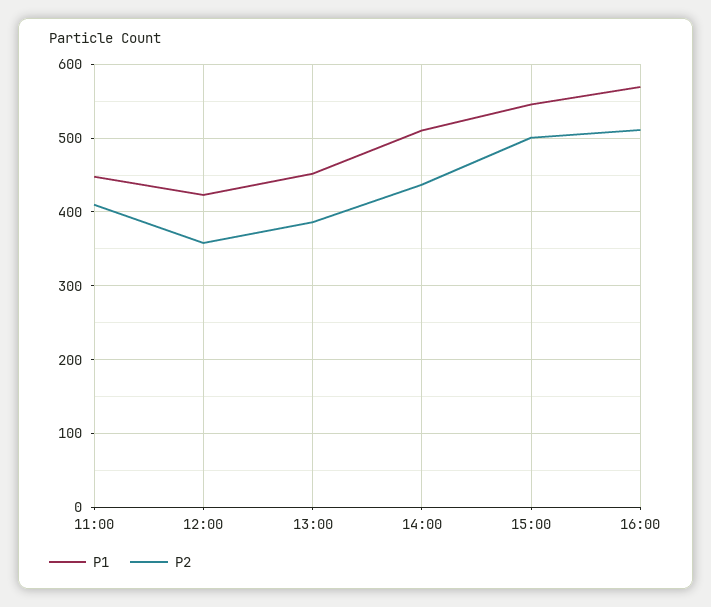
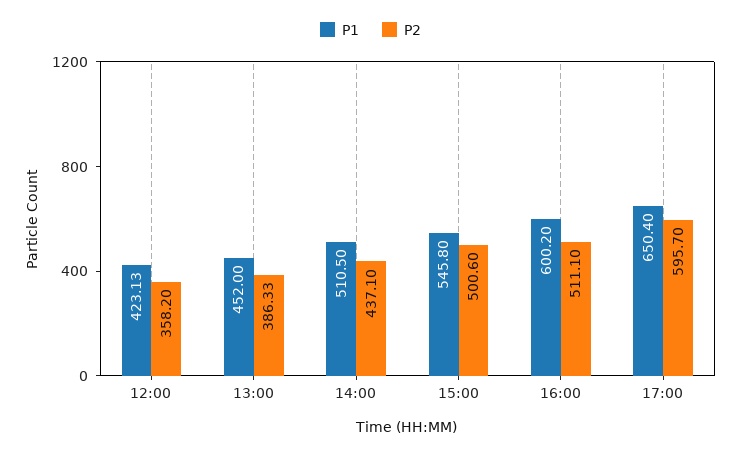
P1, 11:00: 450 -> none
P2, 11:00: 410 -> none
P1, 16:00: 570 -> 600.2
P1, 17:00: none -> 650.4
P2, 17:00: none -> 595.7

